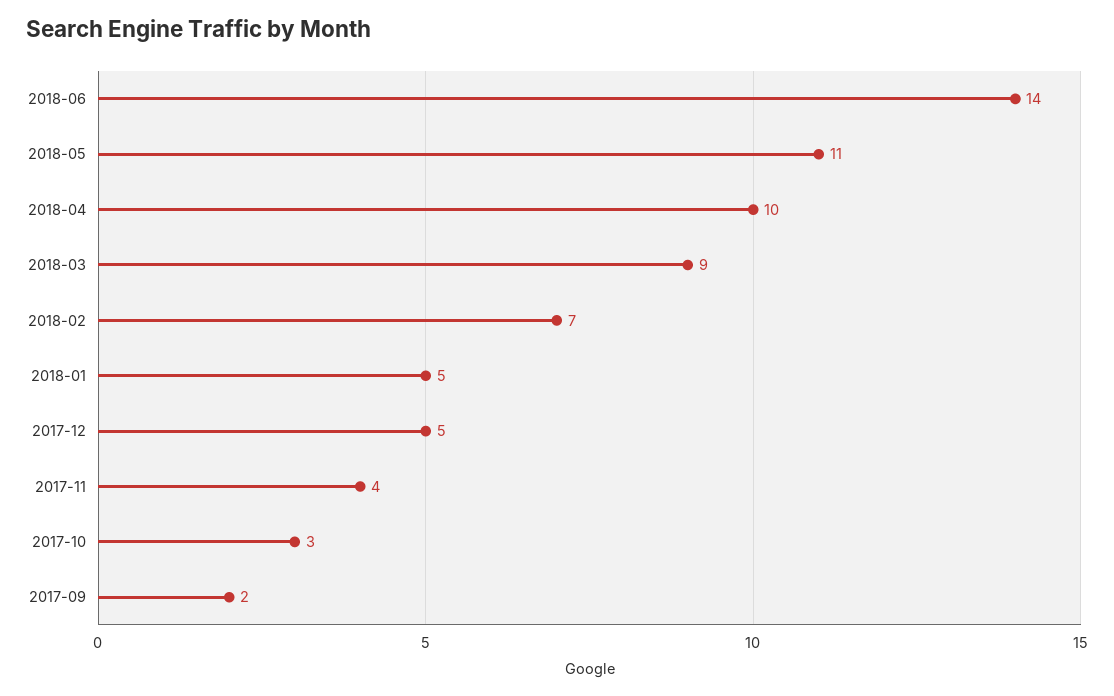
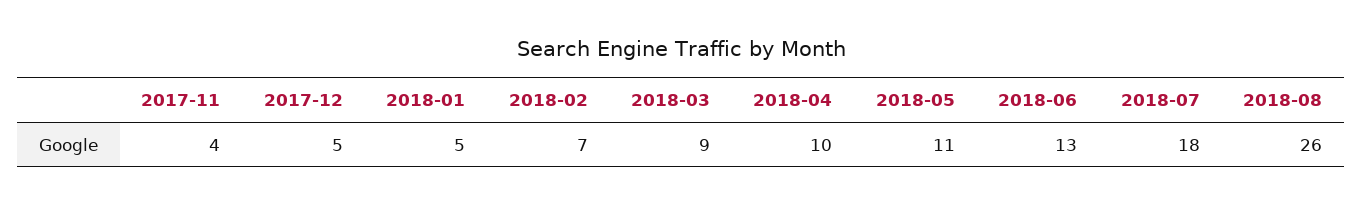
2018-06: 14 -> 13
2017-10: 3 -> none
2017-09: 2 -> none
2018-07: none -> 18
2018-08: none -> 26

